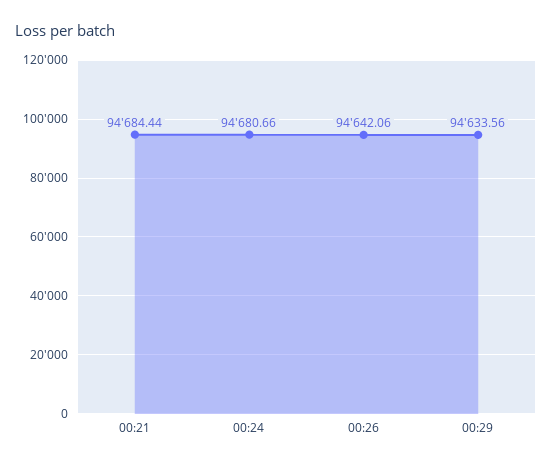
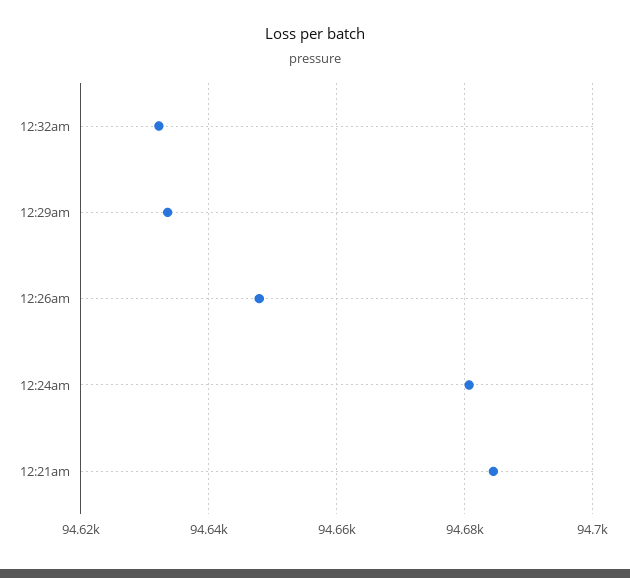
00:26: 94642.06 -> 94648
12:32am: none -> 94632

